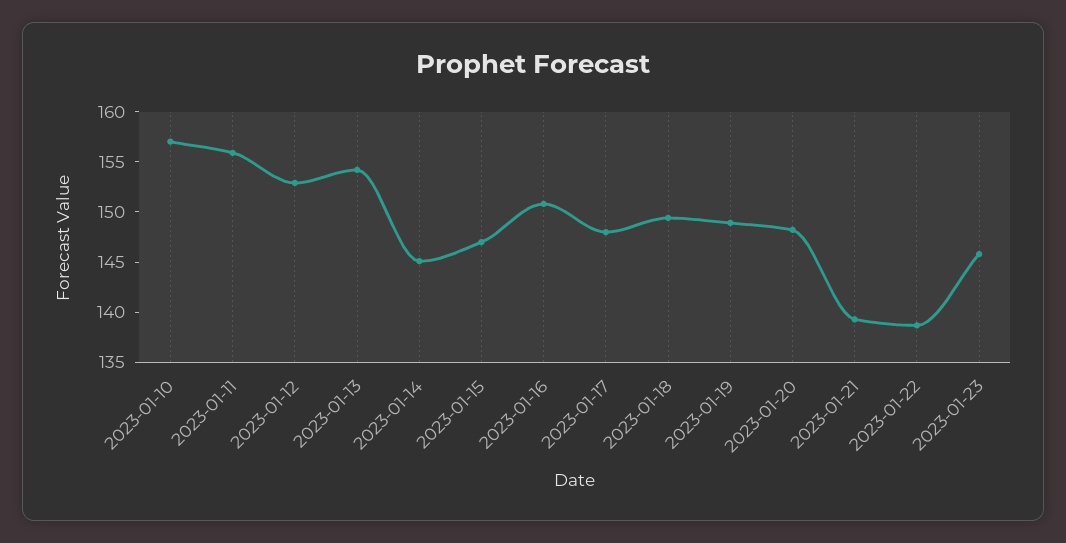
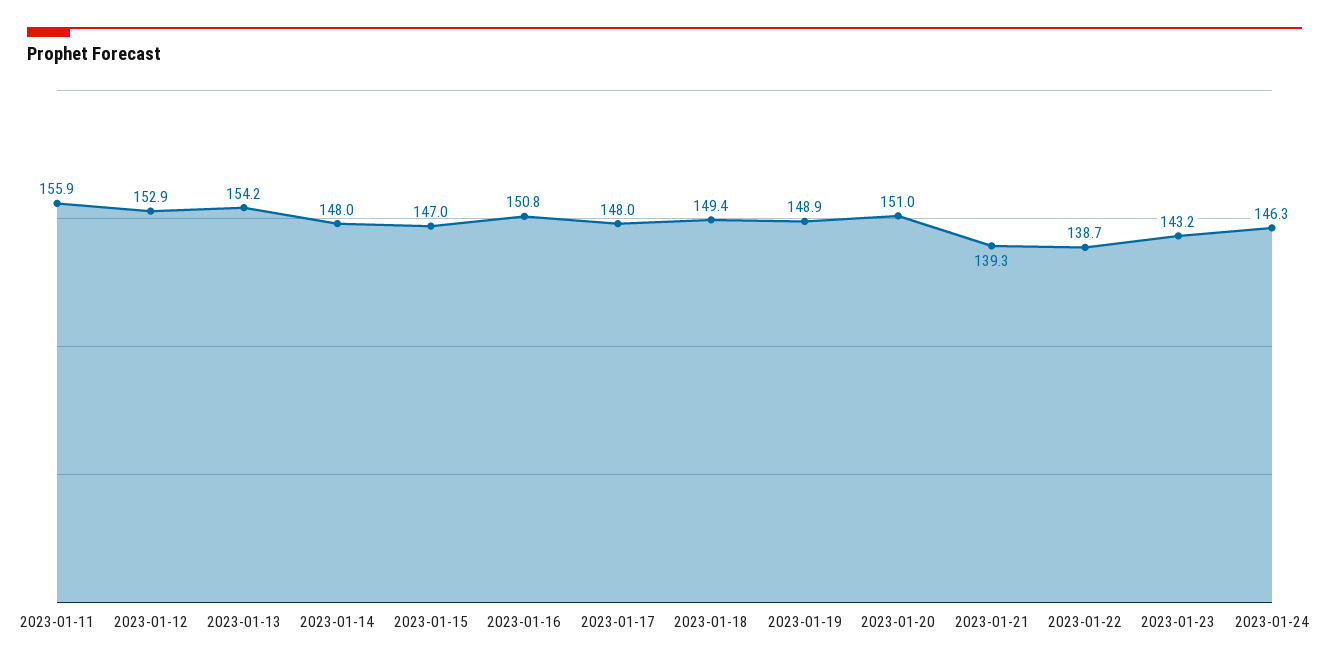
2023-01-10: 157 -> none
2023-01-14: 145 -> 148
2023-01-20: 148 -> 151
2023-01-23: 146 -> 143.2
2023-01-24: none -> 146.3

